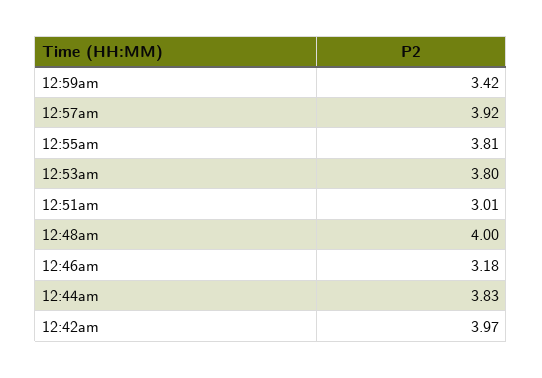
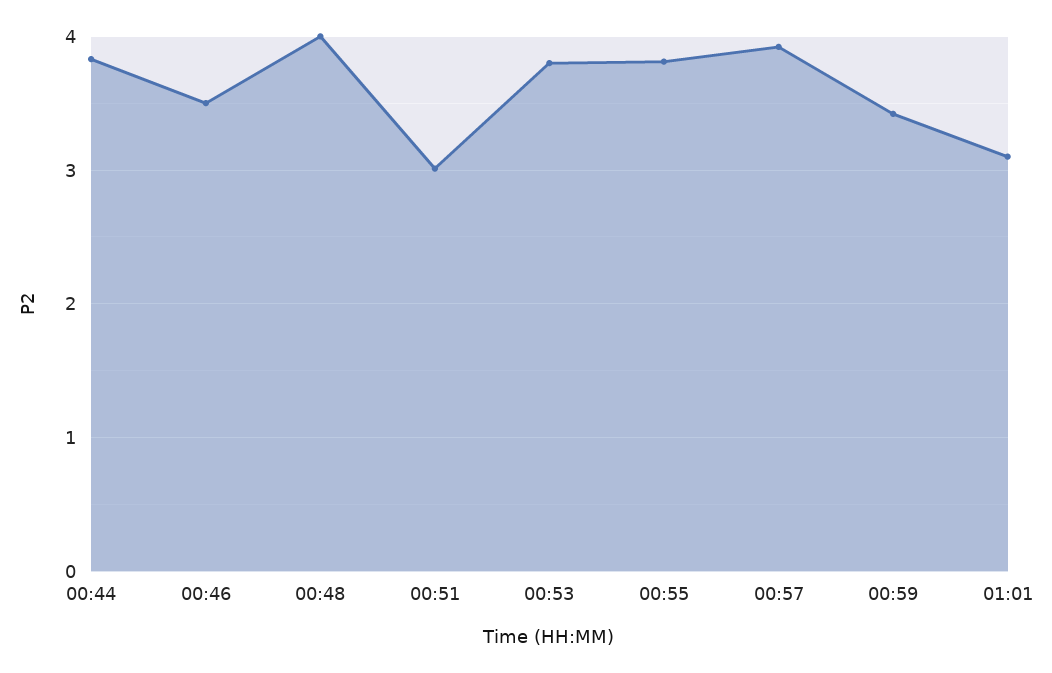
12:46am: 3.18 -> 3.5
12:42am: 3.97 -> none
01:01: none -> 3.1

